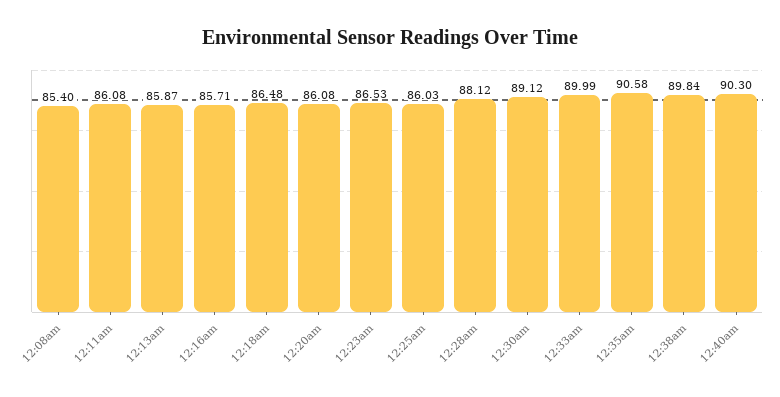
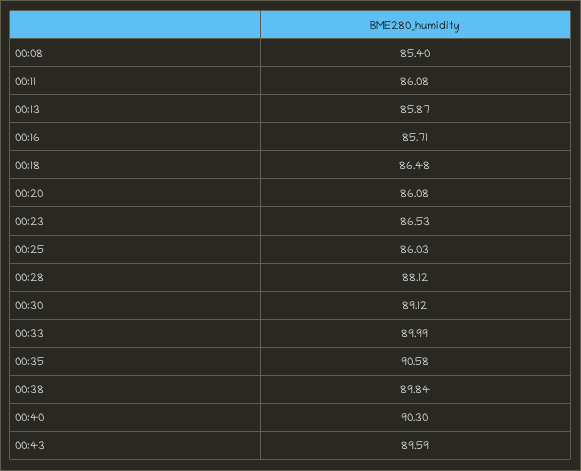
00:43: none -> 89.59

